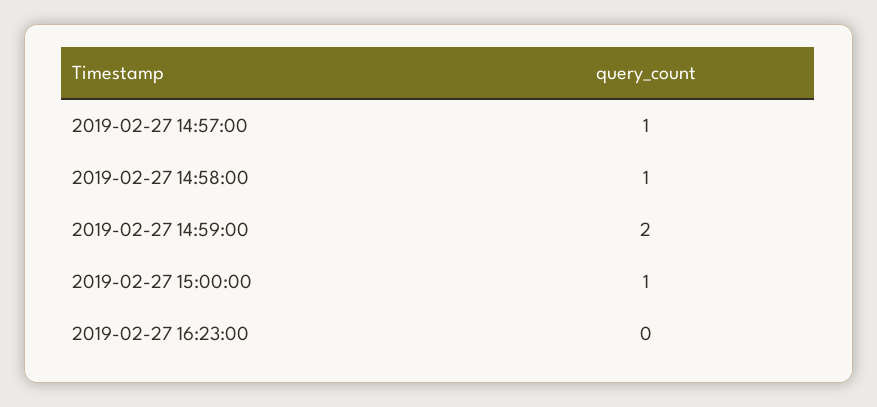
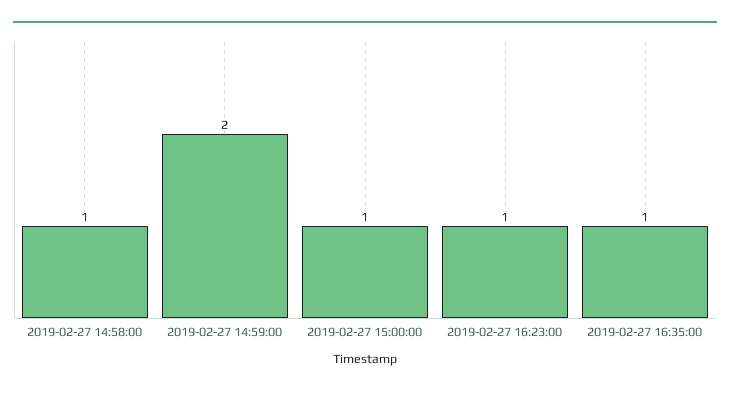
2019-02-27 14:57:00: 1 -> none
2019-02-27 16:23:00: 0 -> 1
2019-02-27 16:35:00: none -> 1

